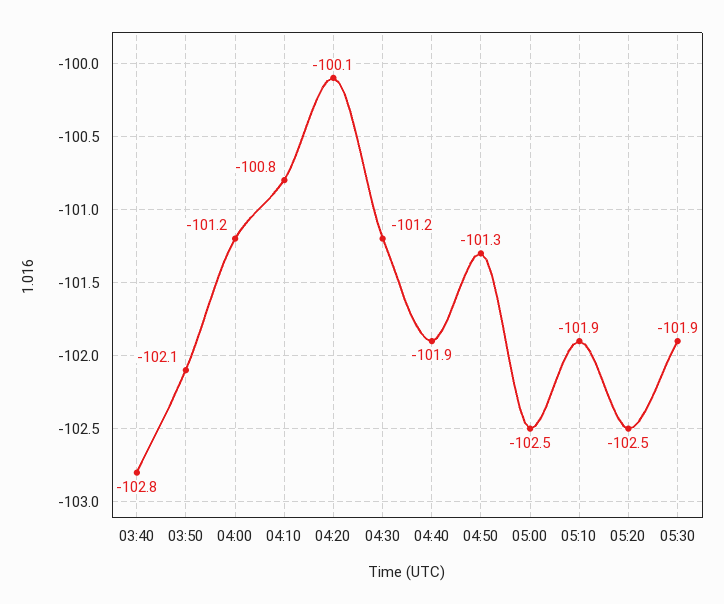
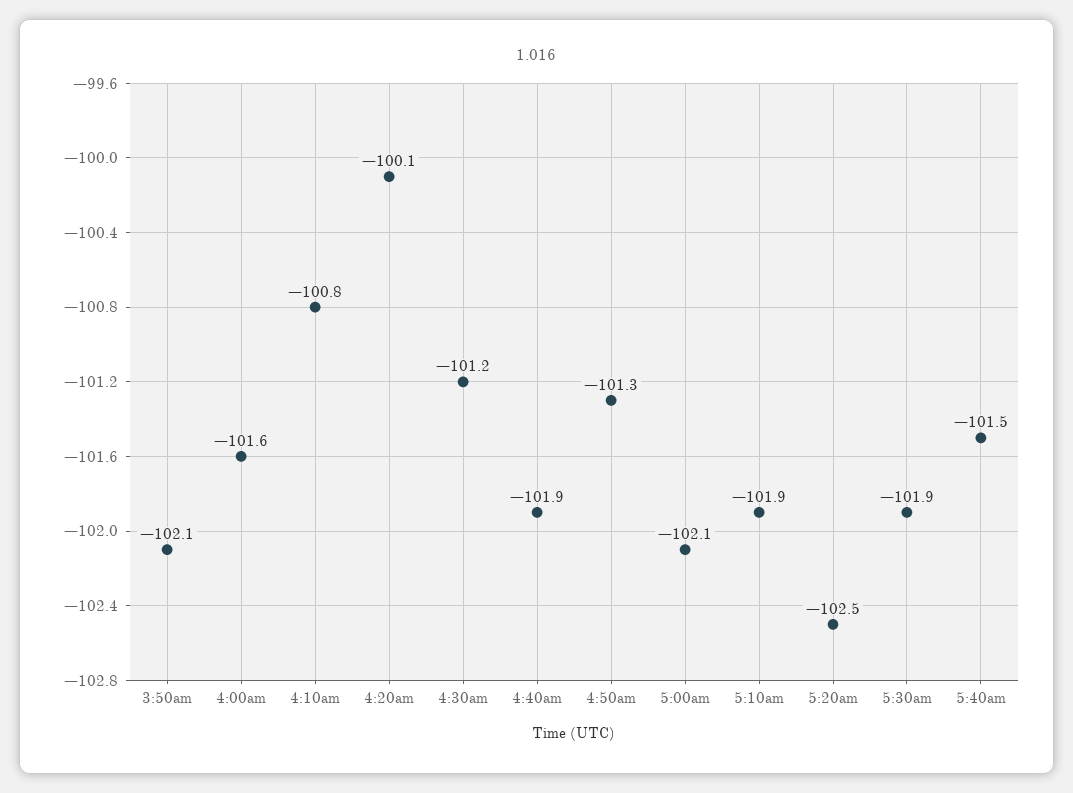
03:40: -102.8 -> none
04:00: -101.2 -> -101.6
05:00: -102.5 -> -102.1
5:40am: none -> -101.5

